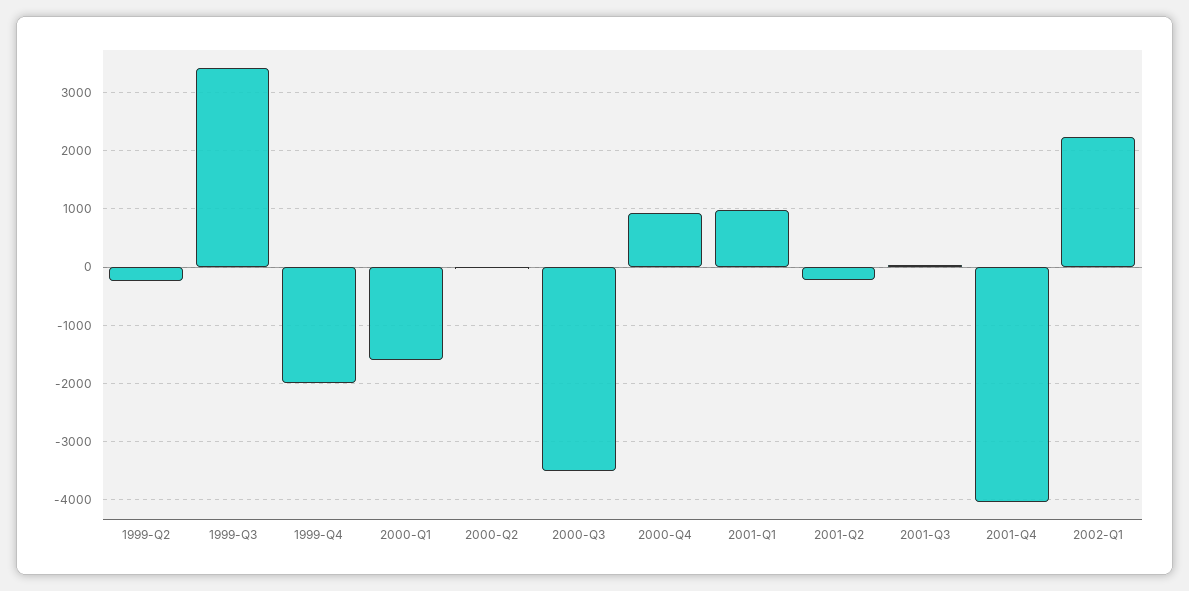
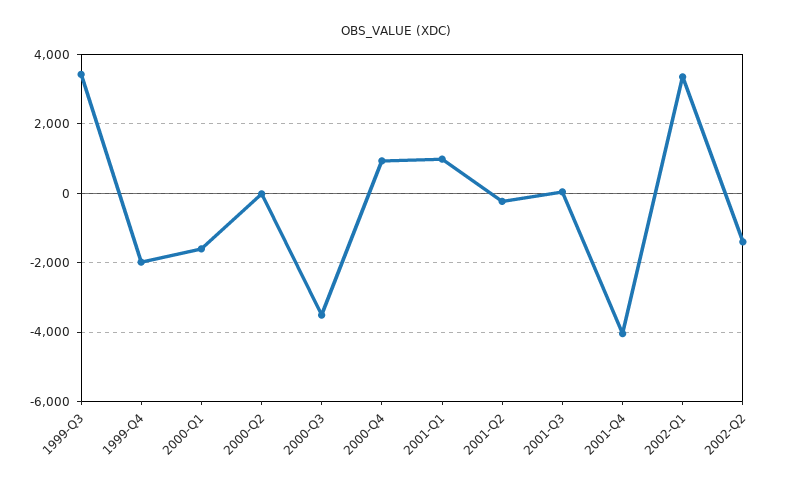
1999-Q2: -200 -> none
2002-Q1: 2200 -> 3400
2002-Q2: none -> -1400

